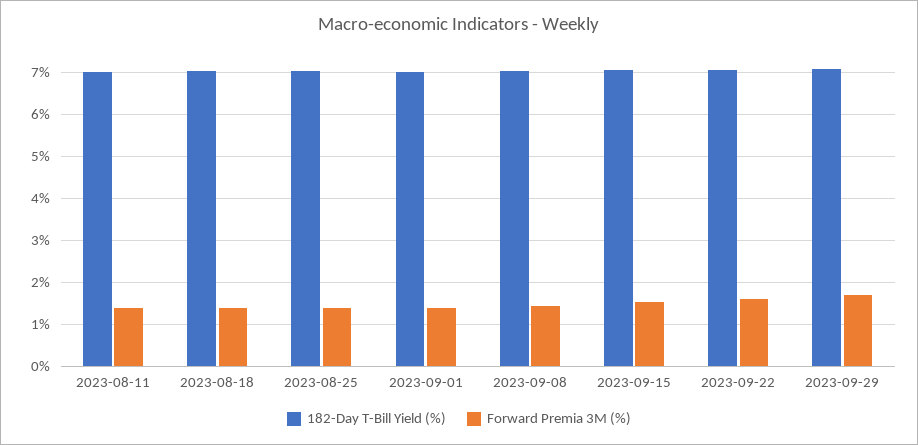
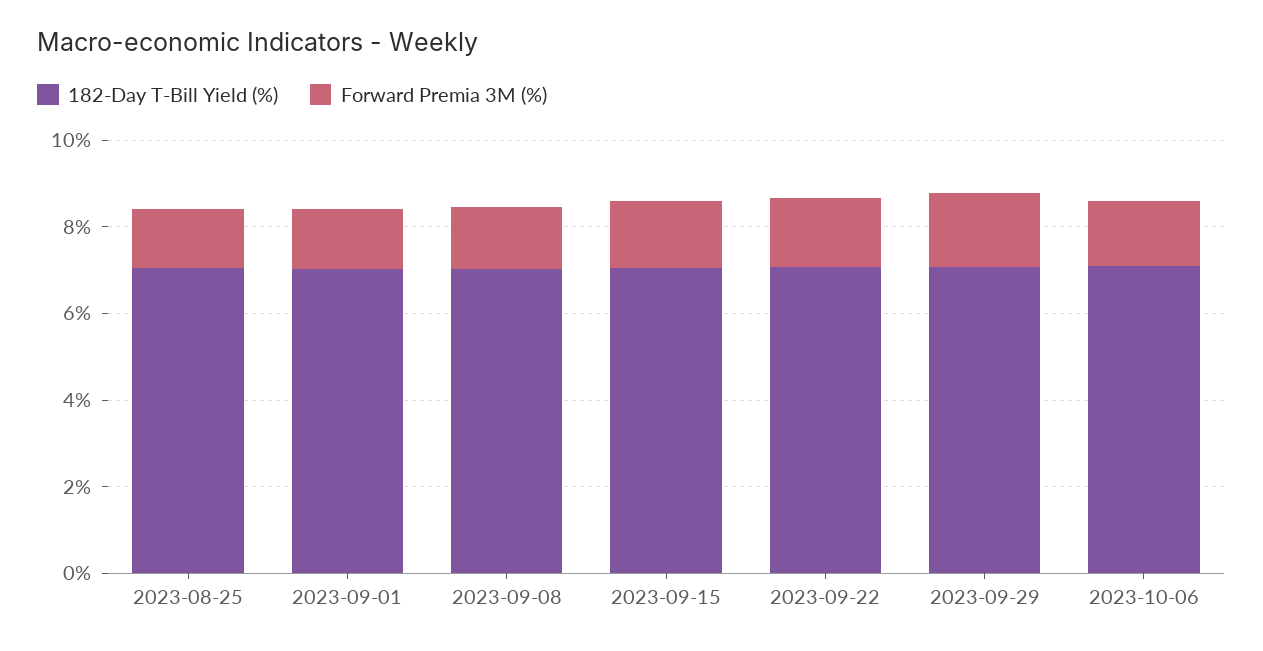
182-Day T-Bill Yield (%), 2023-08-11: 7 -> none
Forward Premia 3M (%), 2023-08-11: 1.4 -> none
182-Day T-Bill Yield (%), 2023-08-18: 7 -> none
Forward Premia 3M (%), 2023-08-18: 1.4 -> none
182-Day T-Bill Yield (%), 2023-10-06: none -> 7
Forward Premia 3M (%), 2023-10-06: none -> 1.5

